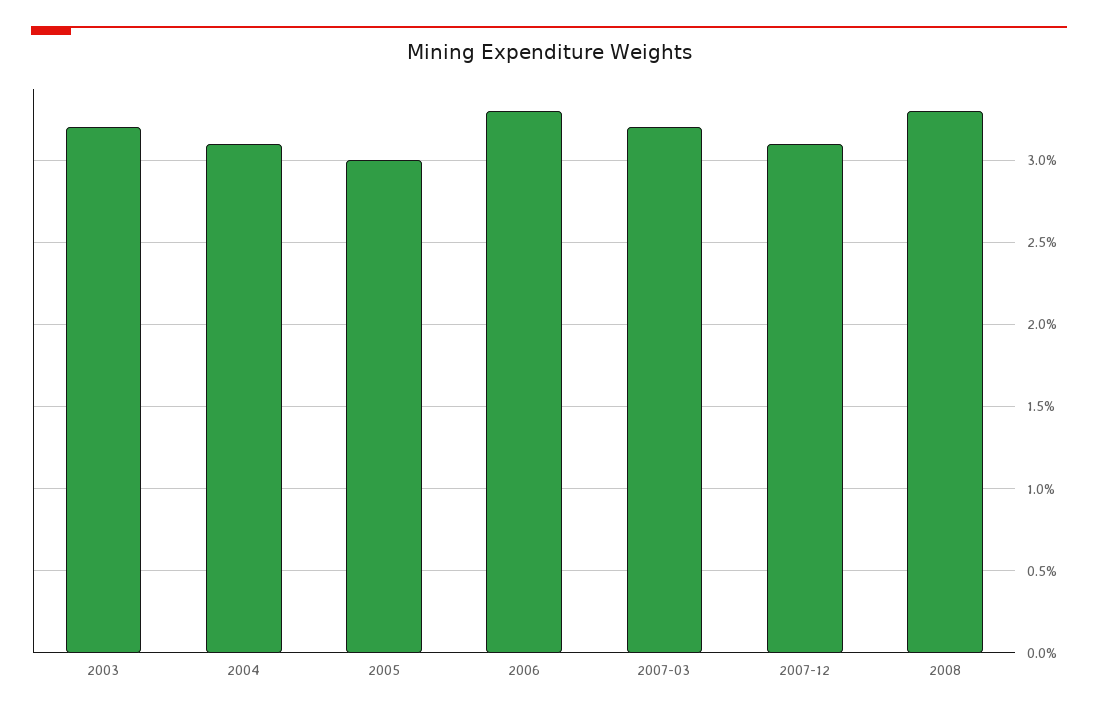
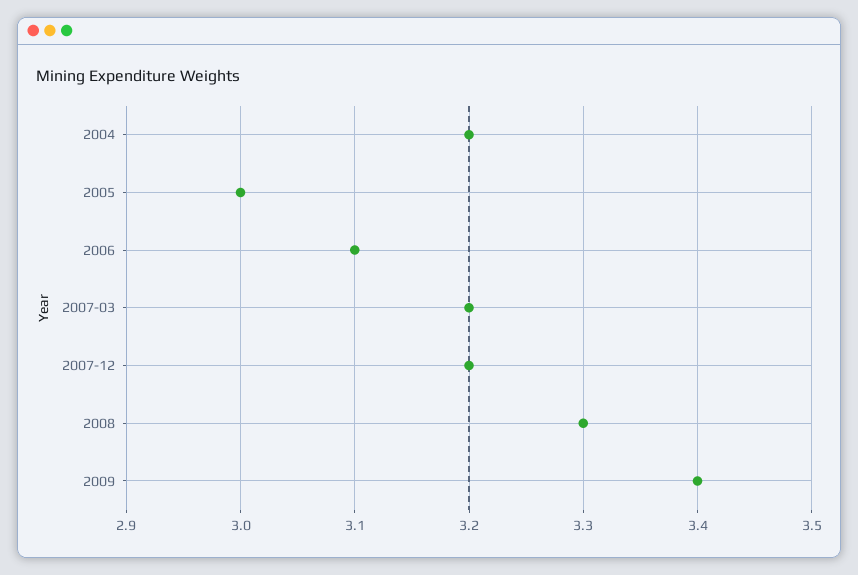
2003: 3.2 -> none
2004: 3.1 -> 3.2
2006: 3.3 -> 3.1
2007-12: 3.1 -> 3.2
2009: none -> 3.4

